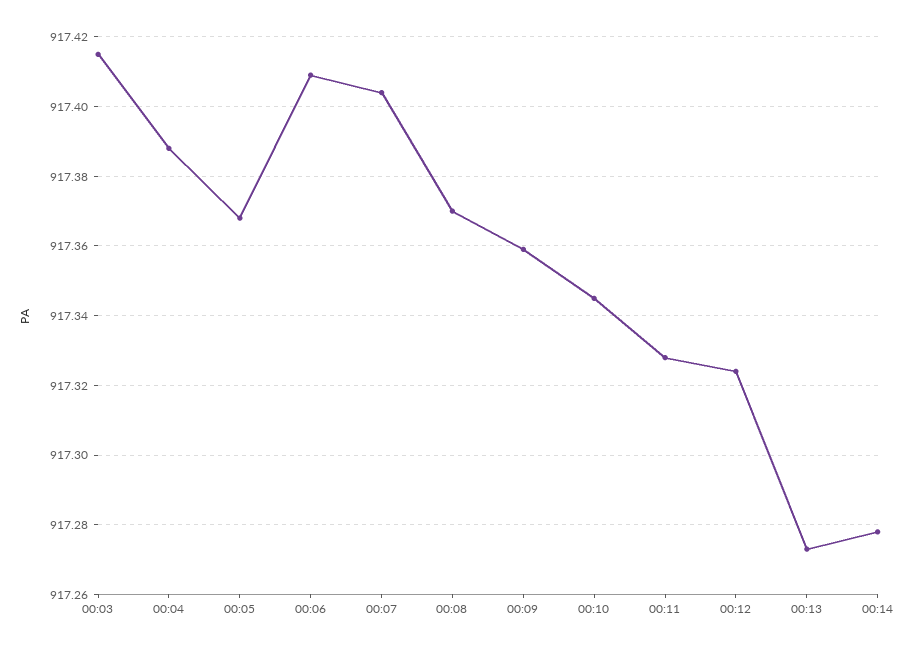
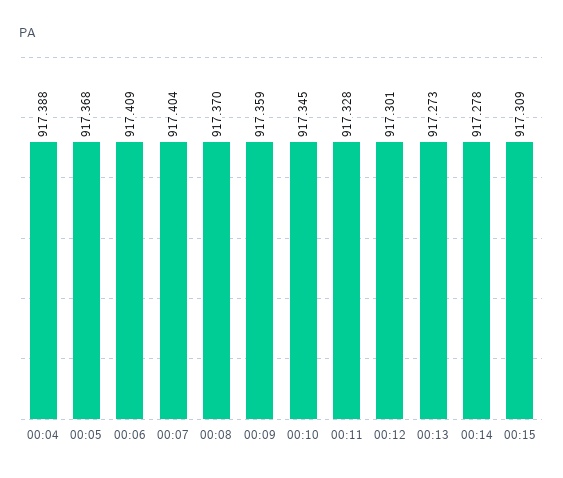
00:03: 917.415 -> none
00:12: 917.325 -> 917.301
00:15: none -> 917.309

